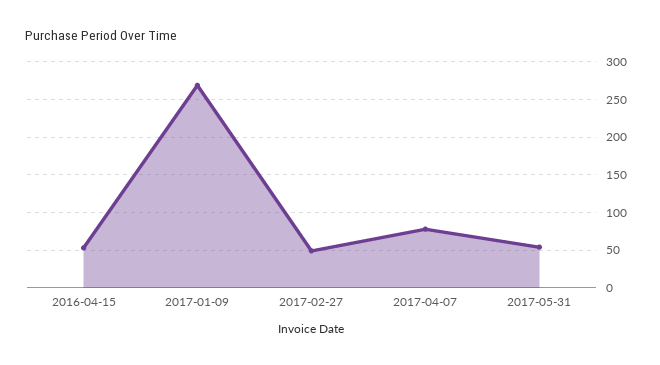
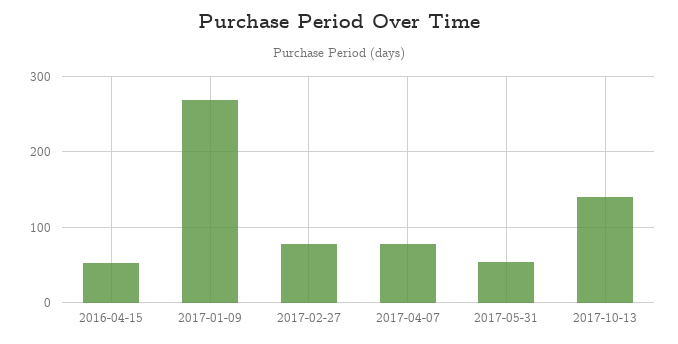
2017-02-27: 50 -> 80
2017-10-13: none -> 140

